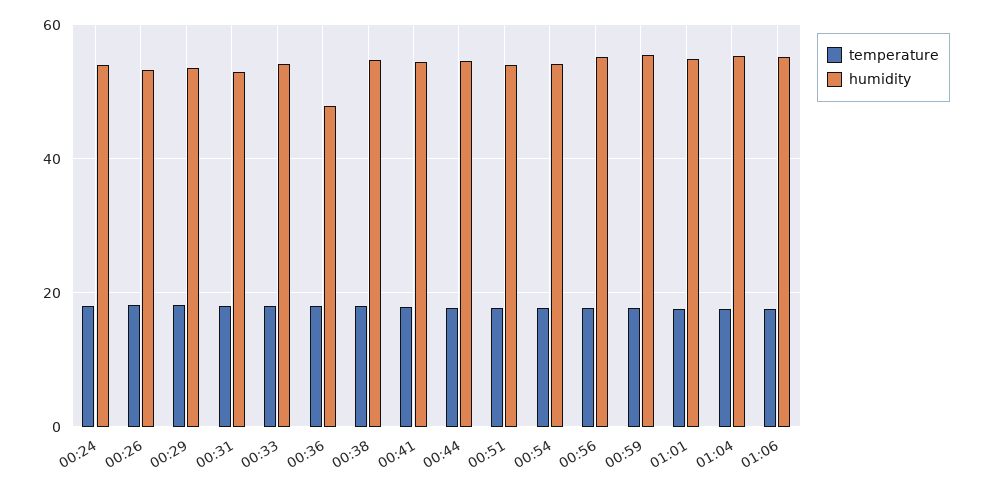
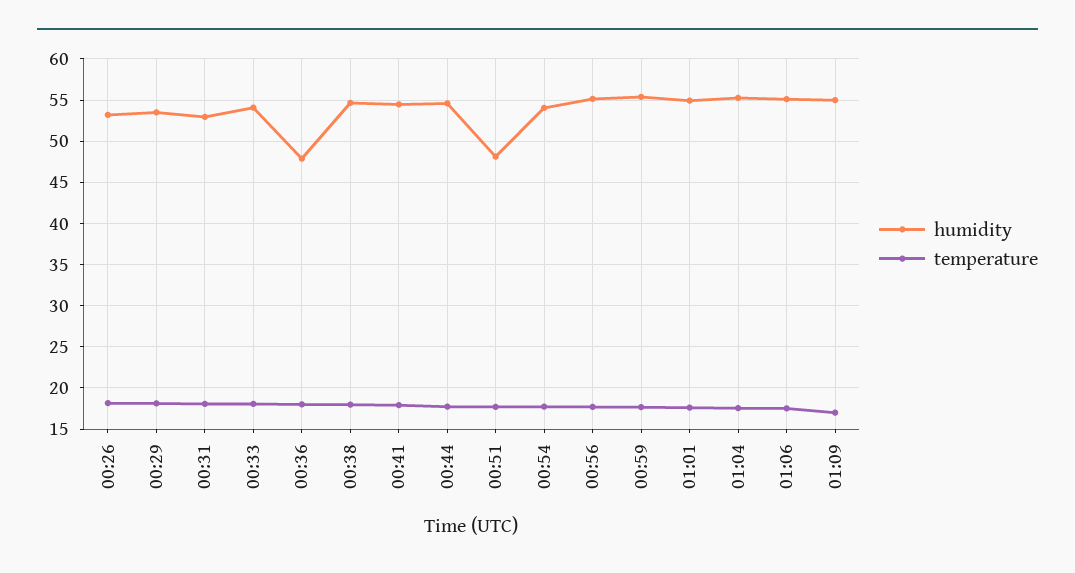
temperature, 00:24: 18 -> none
humidity, 00:24: 54 -> none
humidity, 00:51: 54 -> 48
humidity, 01:09: none -> 55
temperature, 01:09: none -> 17

